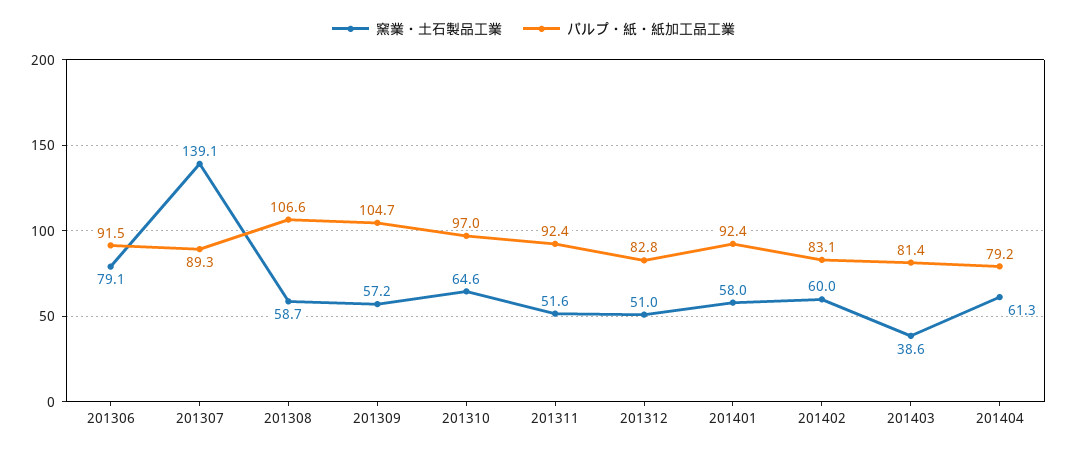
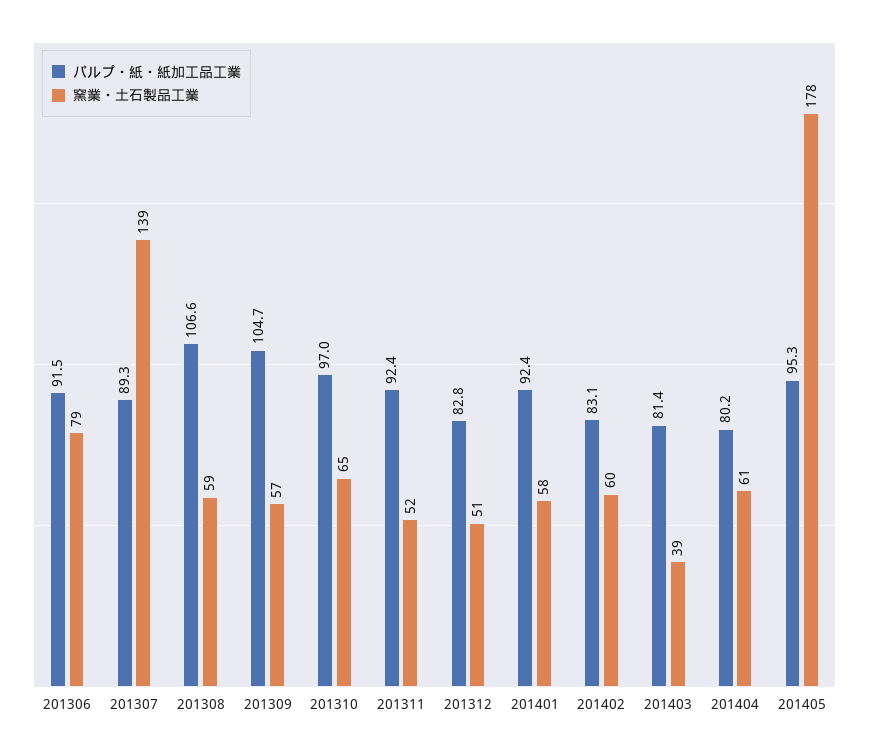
パルプ・紙・紙加工品工業, 201404: 79.2 -> 80.2
パルプ・紙・紙加工品工業, 201405: none -> 95.3
窯業・土石製品工業, 201405: none -> 178

